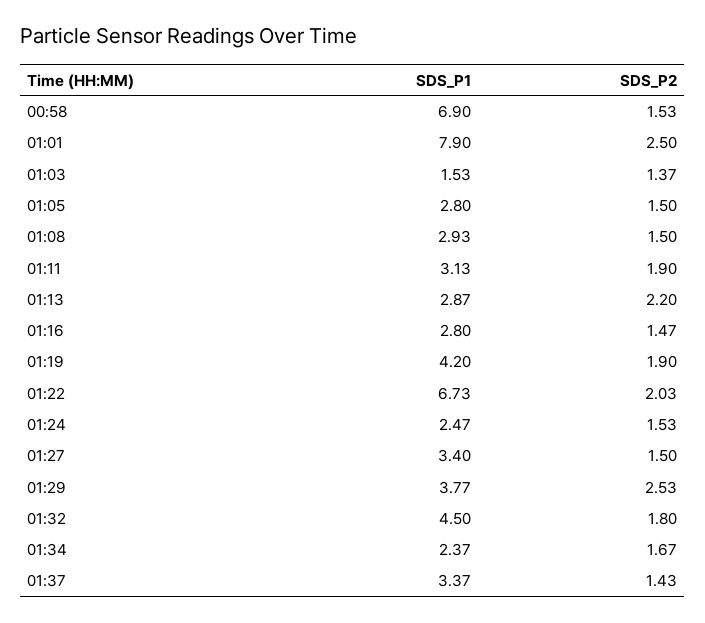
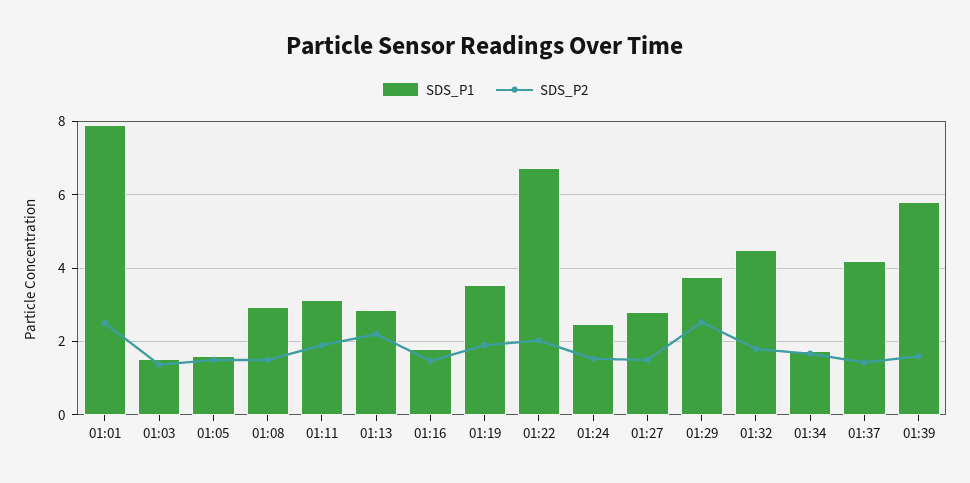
SDS_P1, 00:58: 6.9 -> none
SDS_P2, 00:58: 1.53 -> none
SDS_P1, 01:05: 2.8 -> 1.6
SDS_P1, 01:16: 2.8 -> 1.8
SDS_P1, 01:19: 4.2 -> 3.6
SDS_P1, 01:27: 3.4 -> 2.8
SDS_P1, 01:34: 2.37 -> 1.8
SDS_P1, 01:37: 3.37 -> 4.2
SDS_P1, 01:39: none -> 5.8
SDS_P2, 01:39: none -> 1.6

